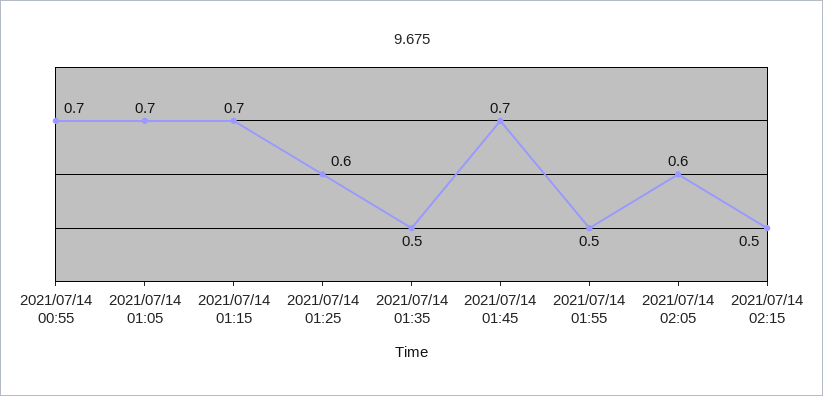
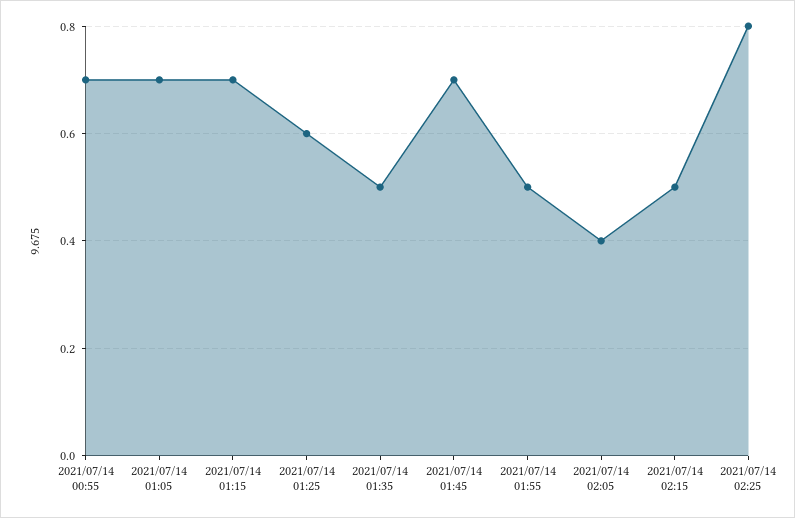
2021/07/14 02:05: 0.6 -> 0.4
2021/07/14 02:25: none -> 0.8

